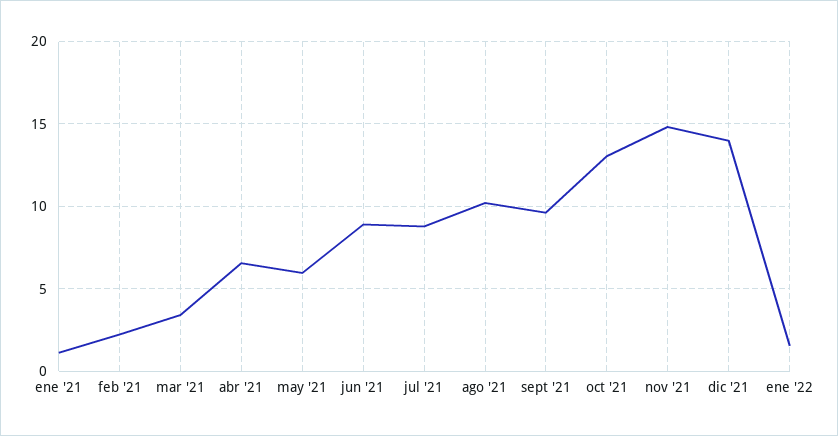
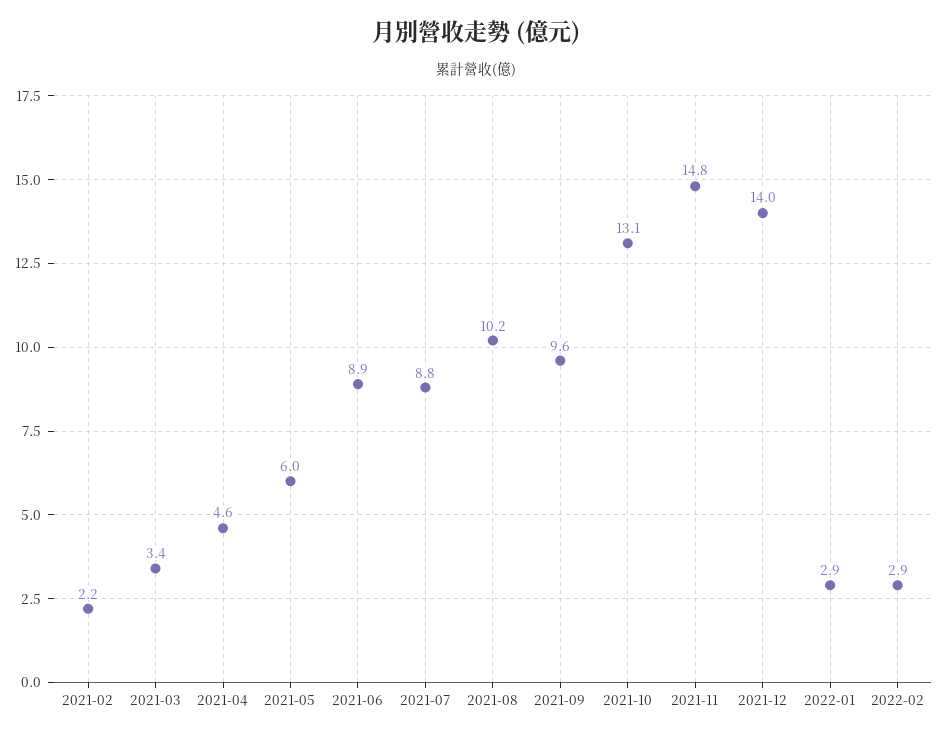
ene '21: 1 -> none
abr '21: 6.5 -> 4.6
ene '22: 1.5 -> 2.9
2022-02: none -> 2.9

